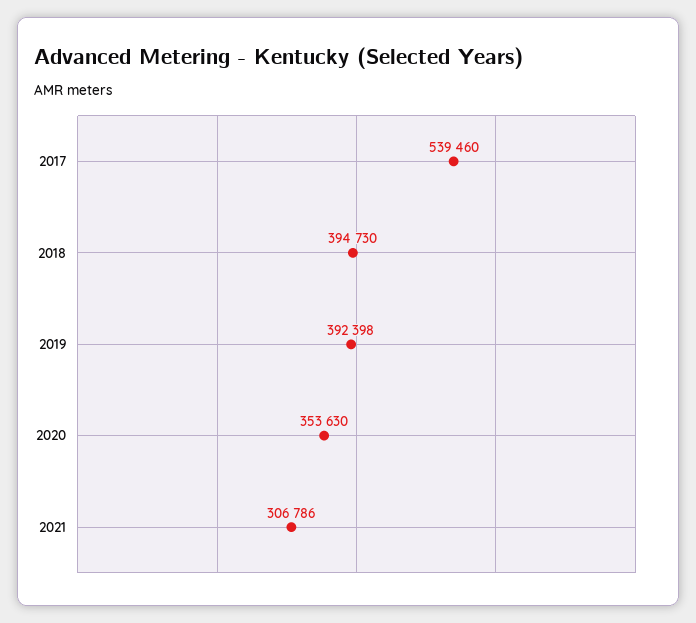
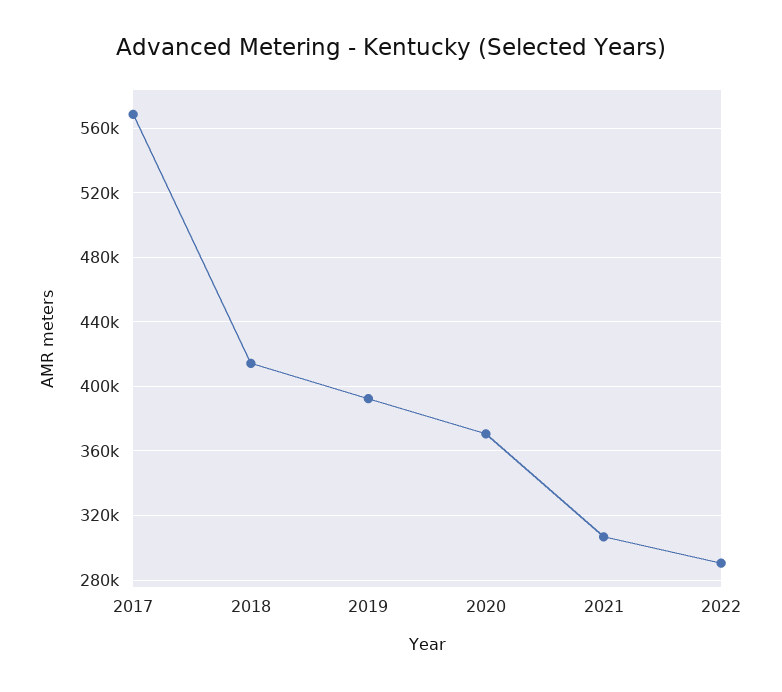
2017: 539460 -> 570000
2018: 394730 -> 415000
2020: 353630 -> 370000
2022: none -> 290000

